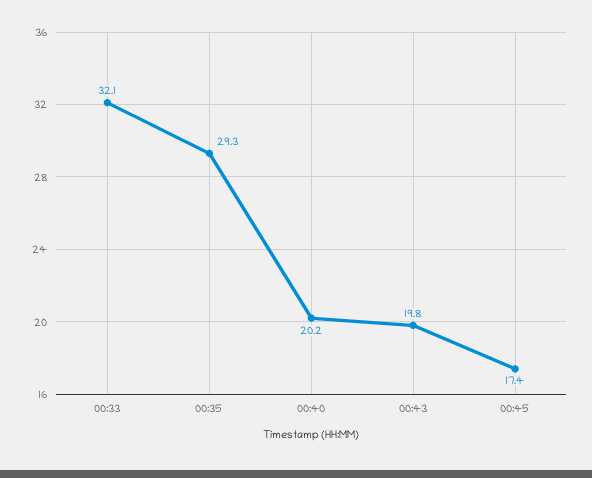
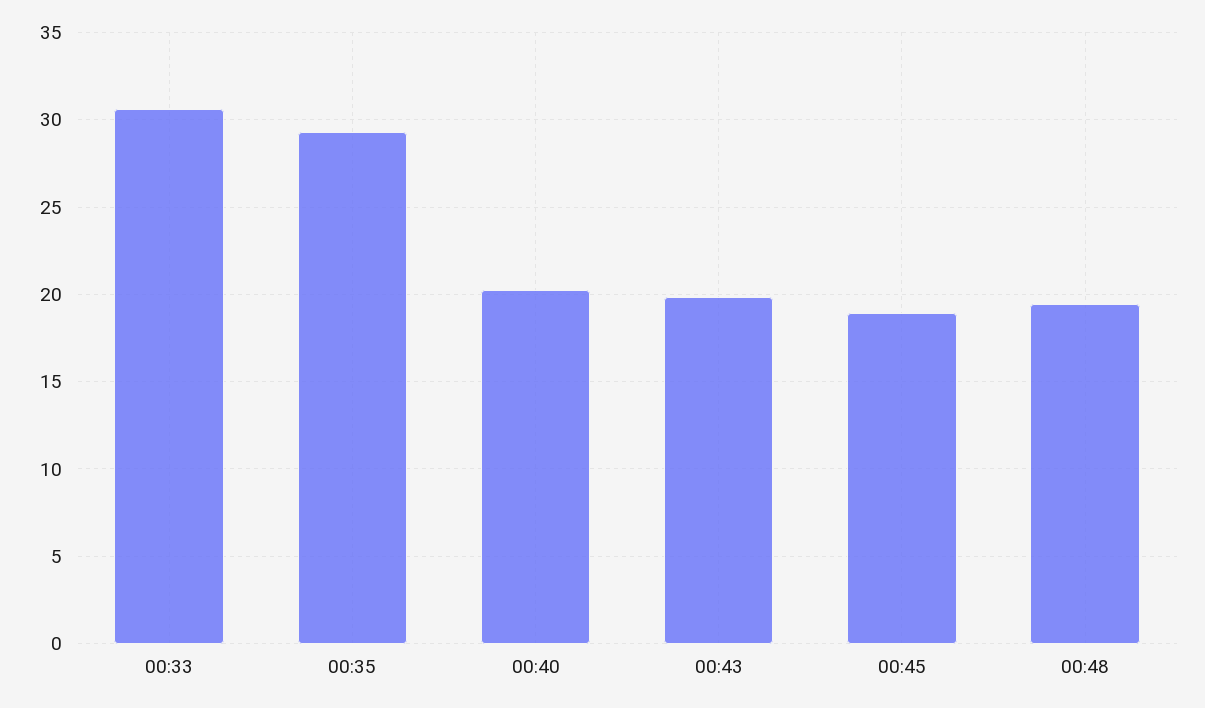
00:33: 32.1 -> 30.5
00:45: 17.4 -> 19
00:48: none -> 19.5

